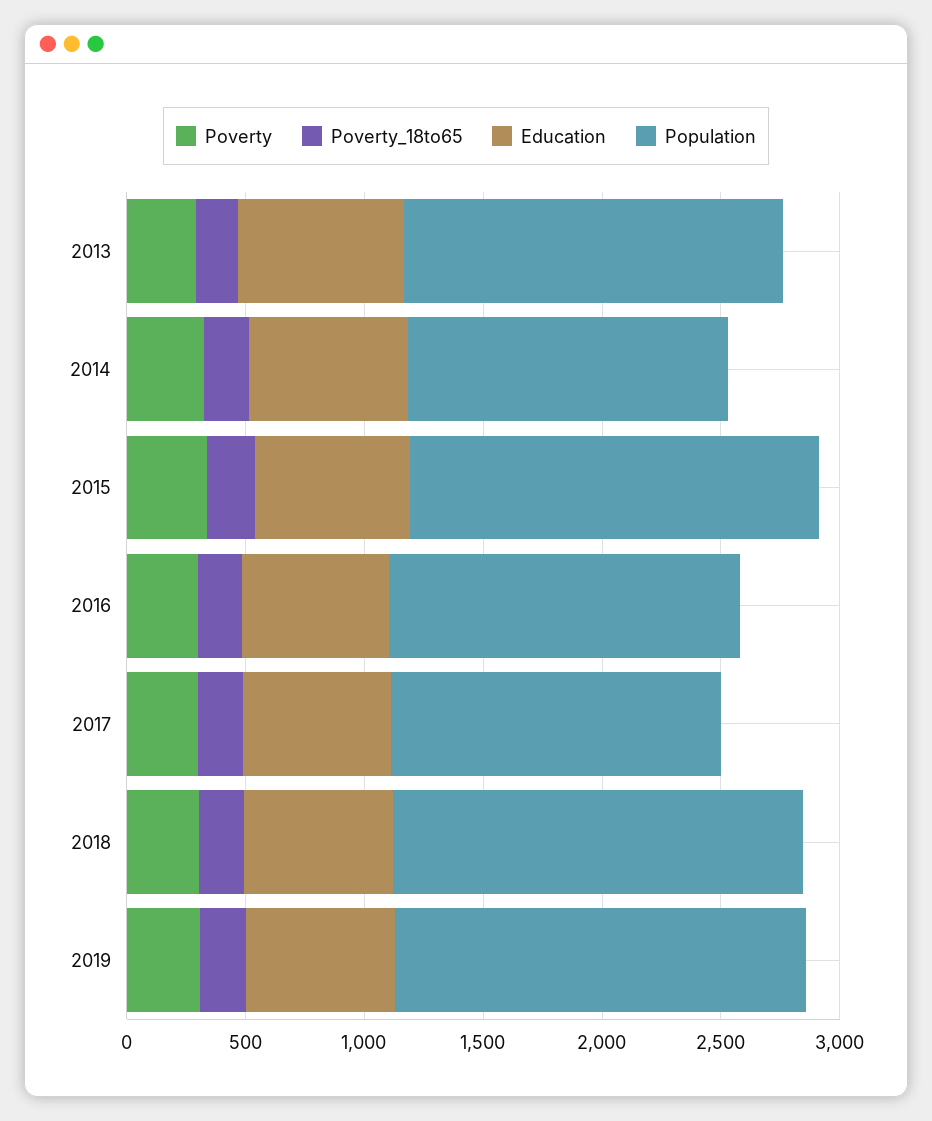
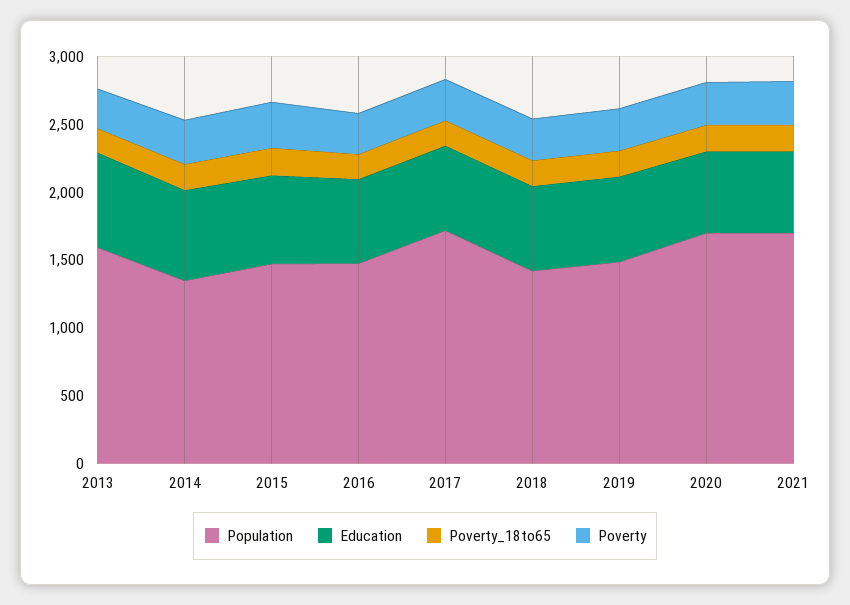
Population, 2015: 1700 -> 1500
Population, 2017: 1400 -> 1700
Population, 2018: 1700 -> 1400
Population, 2019: 1700 -> 1500
Population, 2020: none -> 1700
Education, 2020: none -> 600
Poverty_18to65, 2020: none -> 200
Poverty, 2020: none -> 300
Population, 2021: none -> 1700
Education, 2021: none -> 600
Poverty_18to65, 2021: none -> 200
Poverty, 2021: none -> 300

